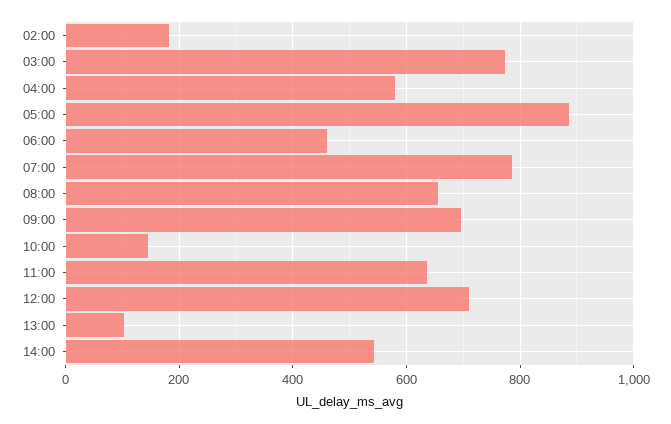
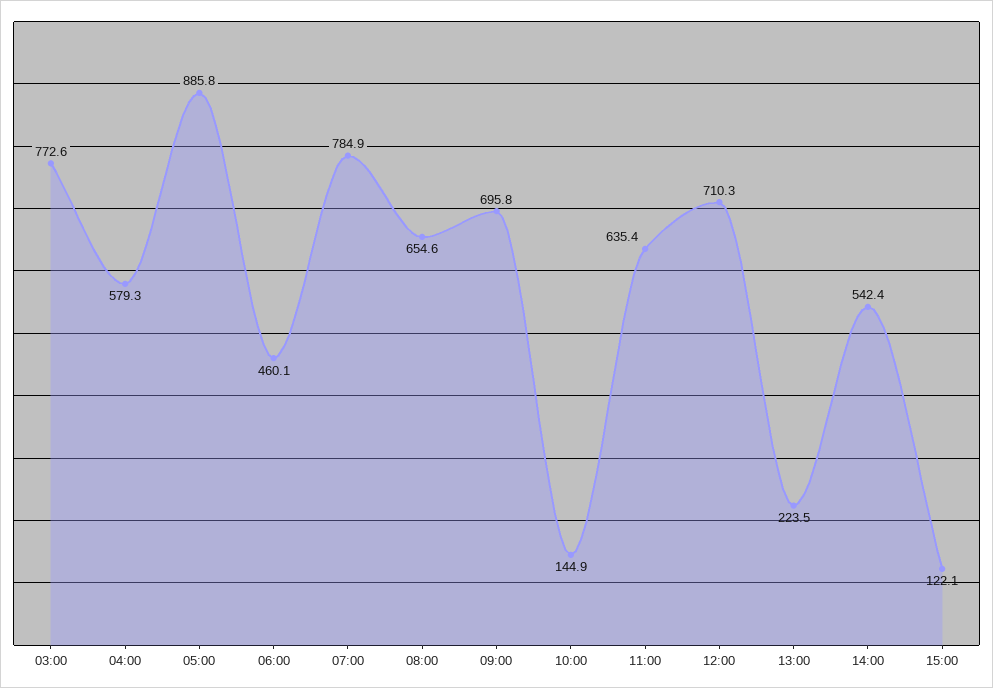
02:00: 180 -> none
13:00: 100 -> 223.5
15:00: none -> 122.1

